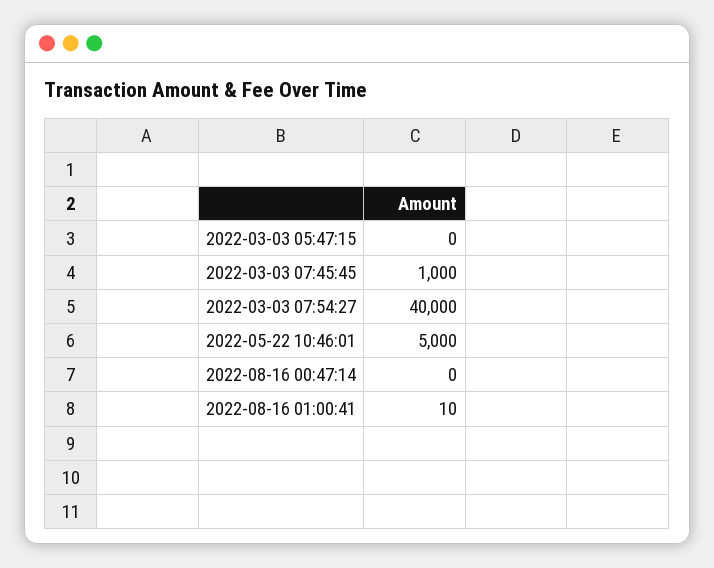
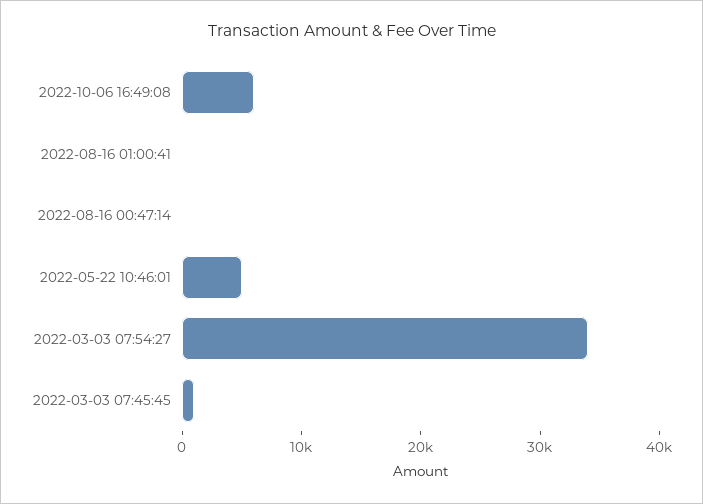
2022-03-03 05:47:15: 0 -> none
2022-03-03 07:54:27: 40000 -> 34000
2022-10-06 16:49:08: none -> 6000

